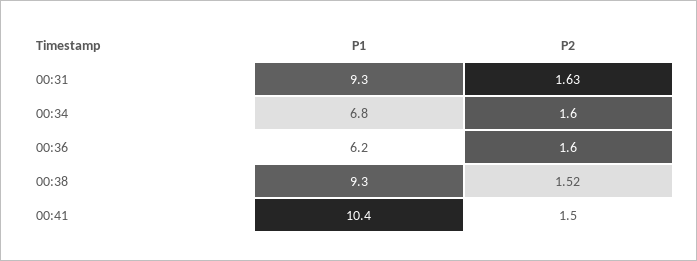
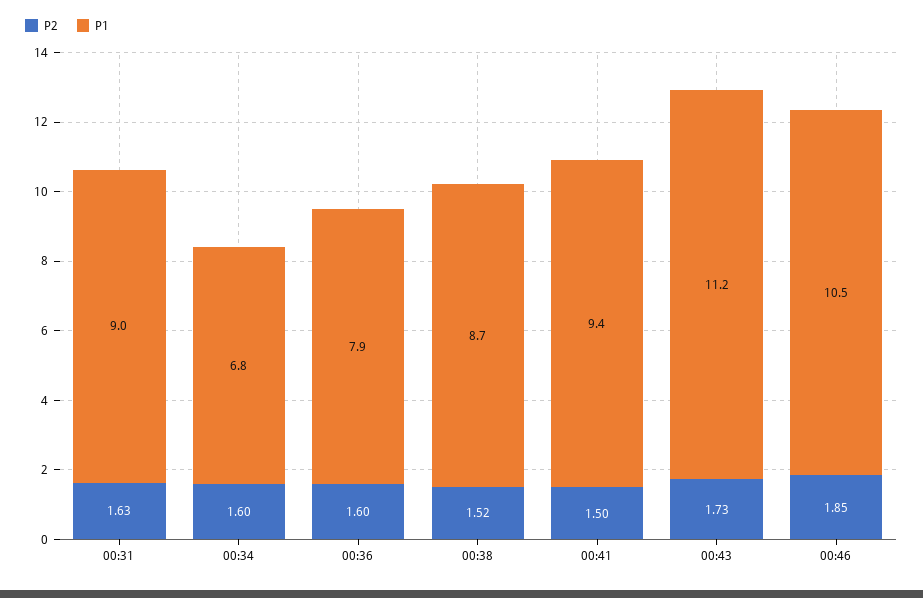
P1, 00:31: 9.3 -> 9
P1, 00:36: 6.2 -> 7.9
P1, 00:38: 9.3 -> 8.7
P1, 00:41: 10.4 -> 9.4
P2, 00:43: none -> 1.73
P1, 00:43: none -> 11.2
P2, 00:46: none -> 1.85
P1, 00:46: none -> 10.5

